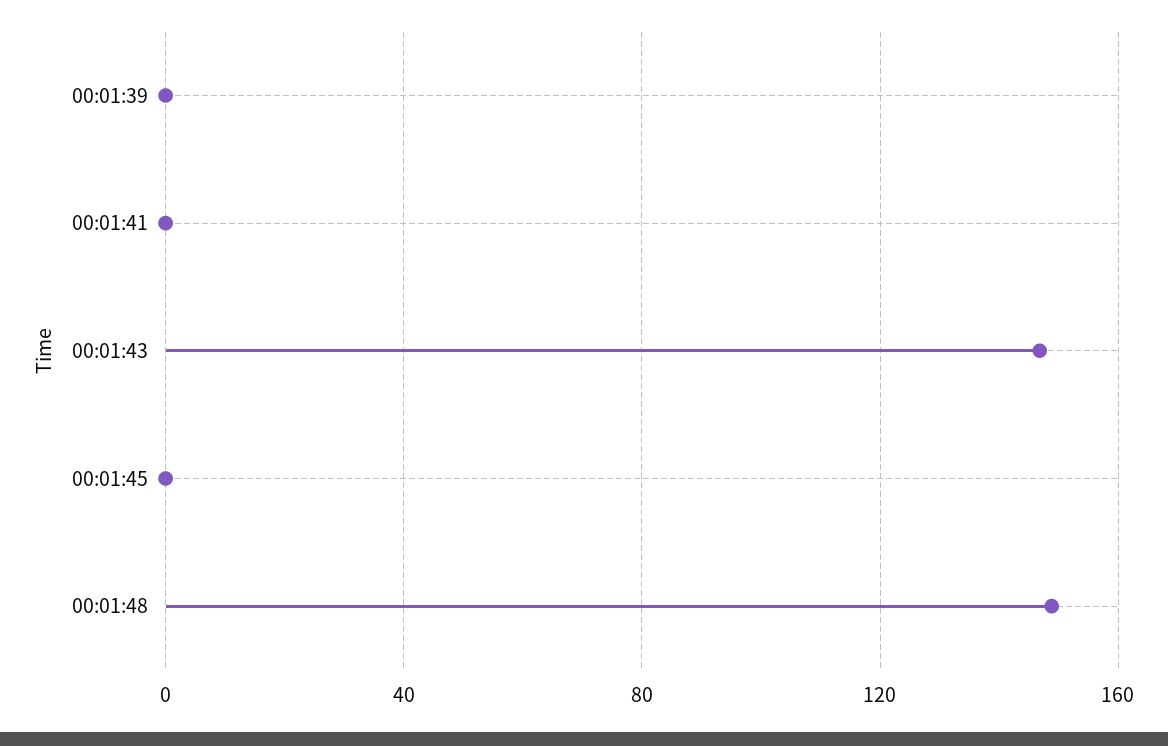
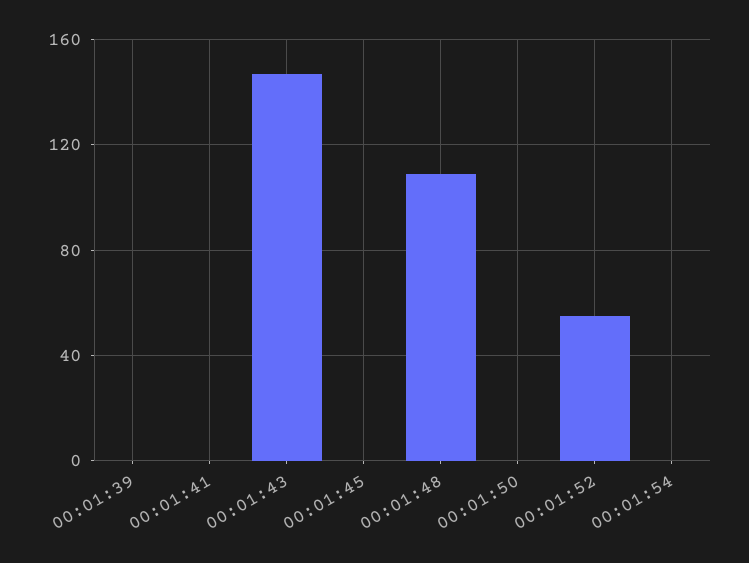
00:01:48: 150 -> 110
00:01:50: none -> 0
00:01:52: none -> 55
00:01:54: none -> 0

